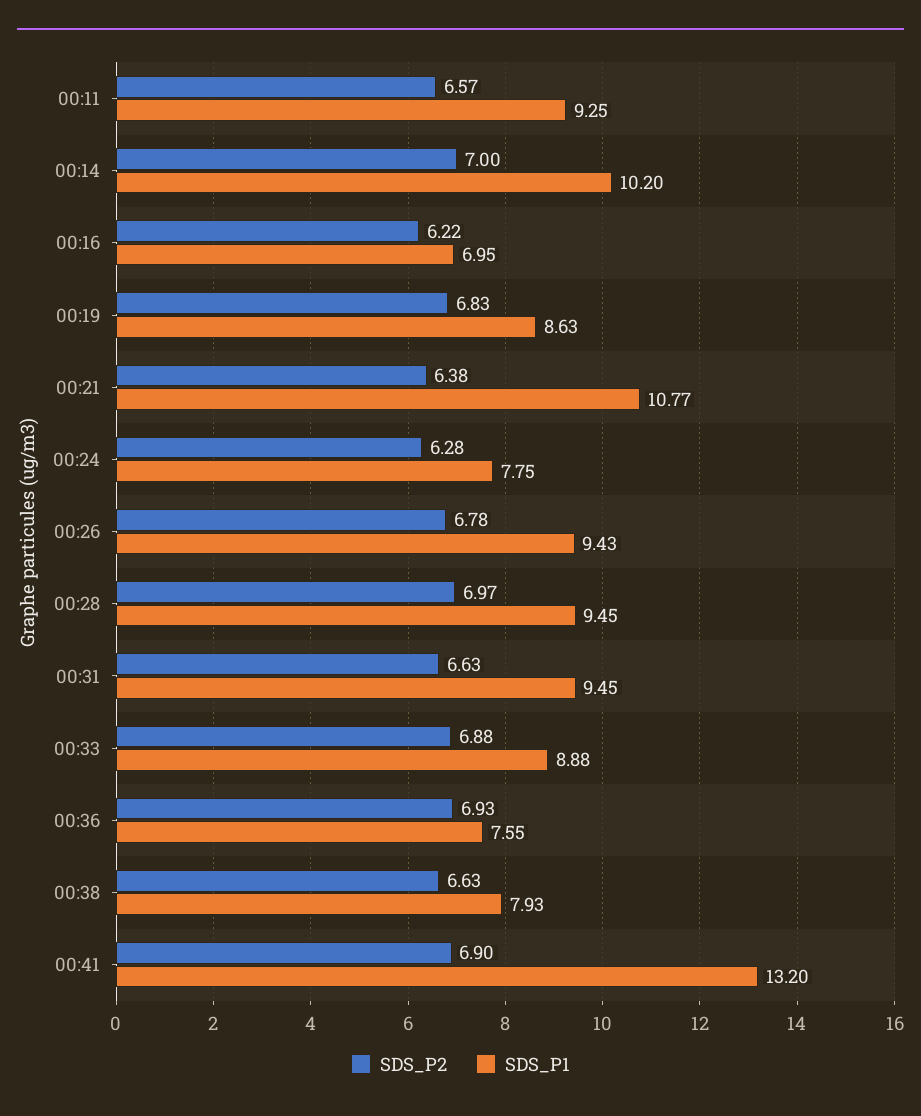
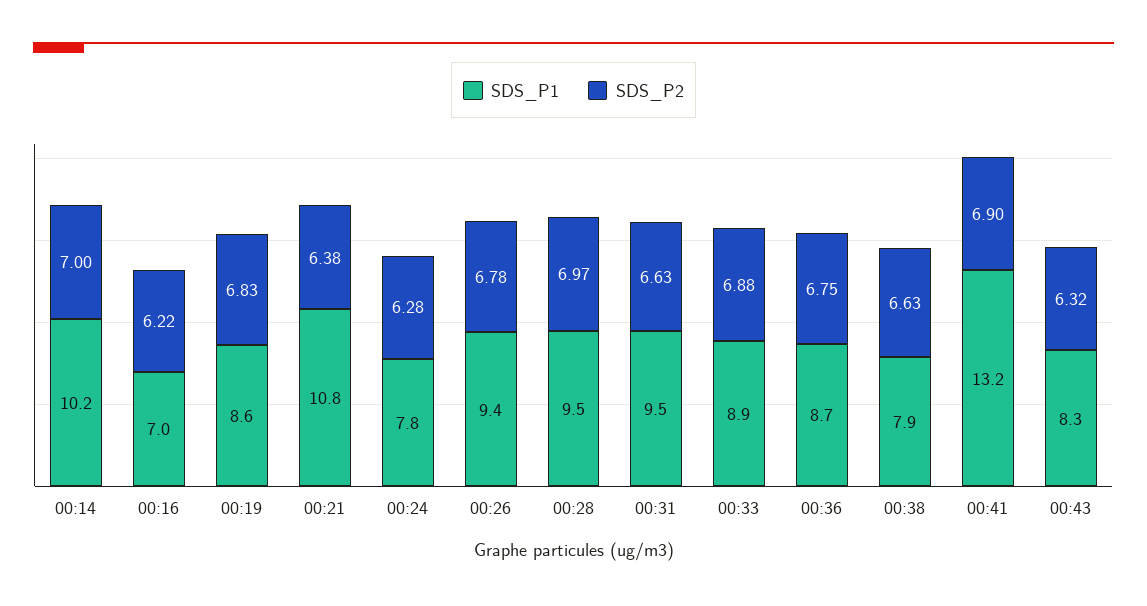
SDS_P2, 00:11: 6.57 -> none
SDS_P1, 00:11: 9.25 -> none
SDS_P2, 00:36: 6.93 -> 6.75
SDS_P1, 00:36: 7.55 -> 8.7
SDS_P1, 00:43: none -> 8.3
SDS_P2, 00:43: none -> 6.32

